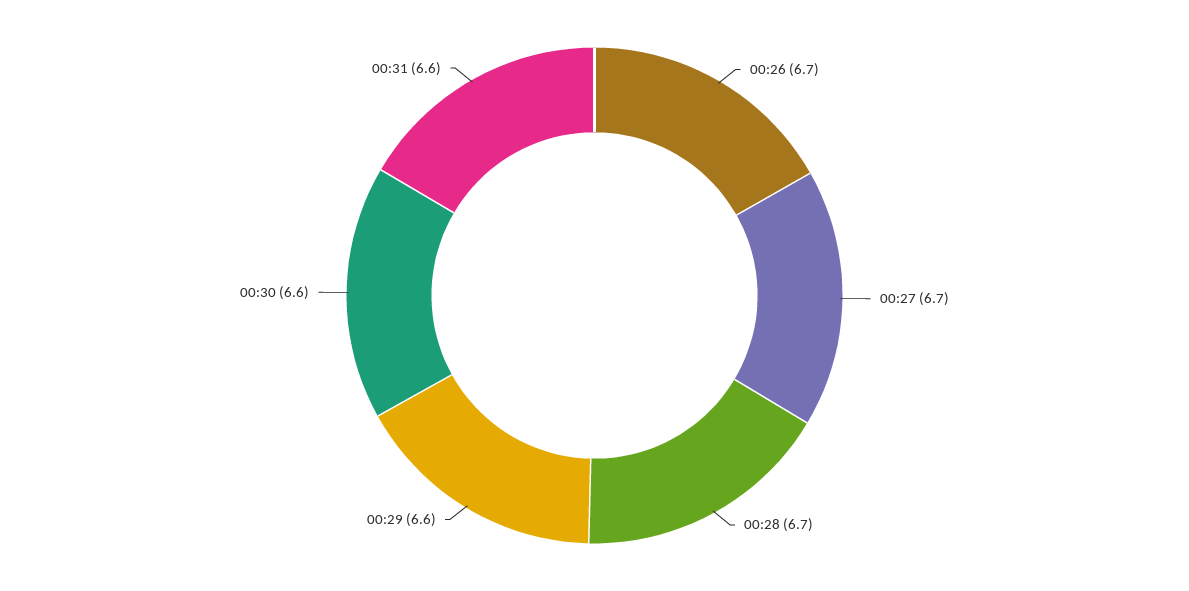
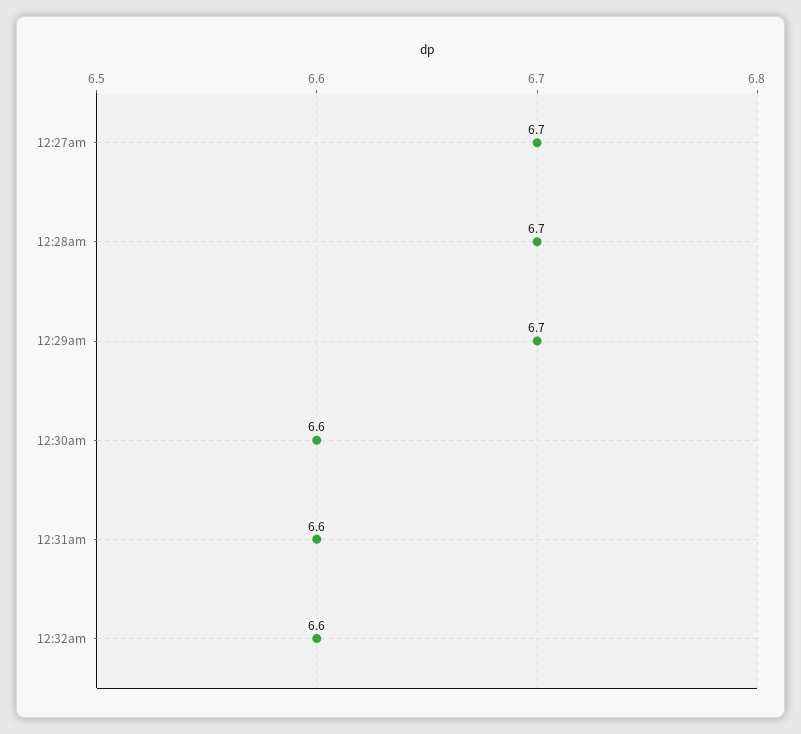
00:26: 6.7 -> none
00:29: 6.6 -> 6.7
12:32am: none -> 6.6

